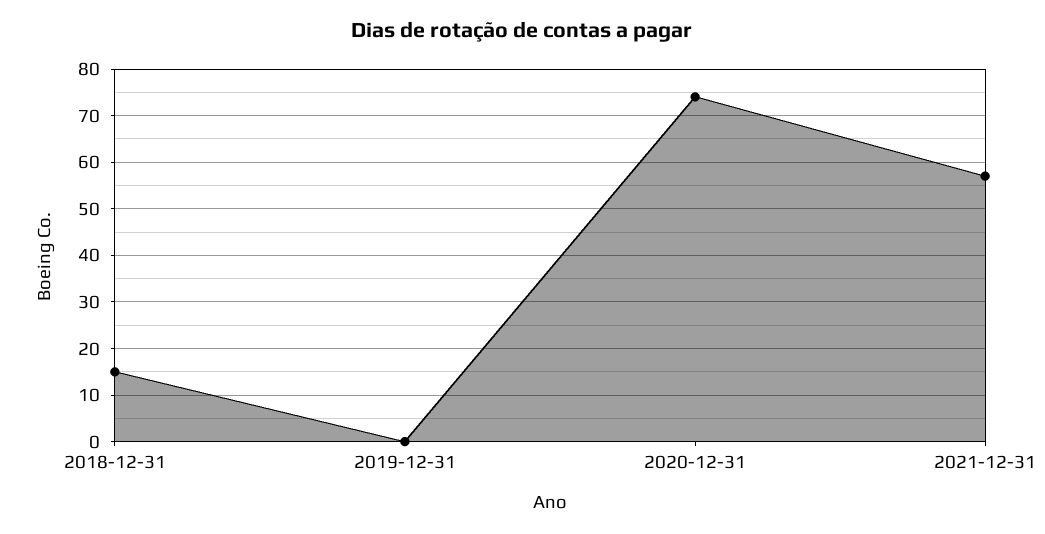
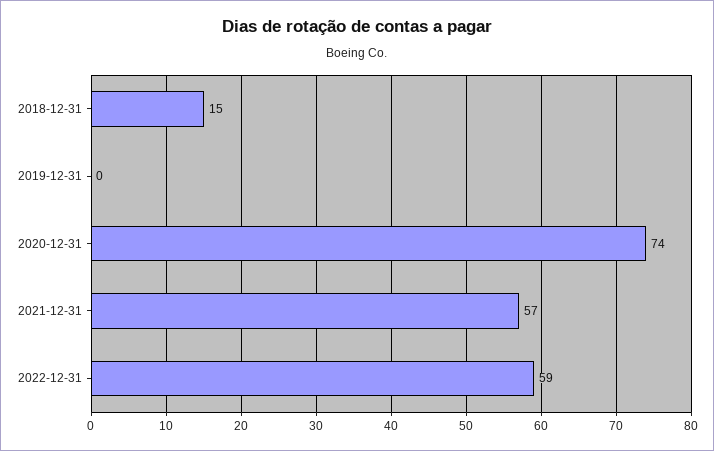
2022-12-31: none -> 59

